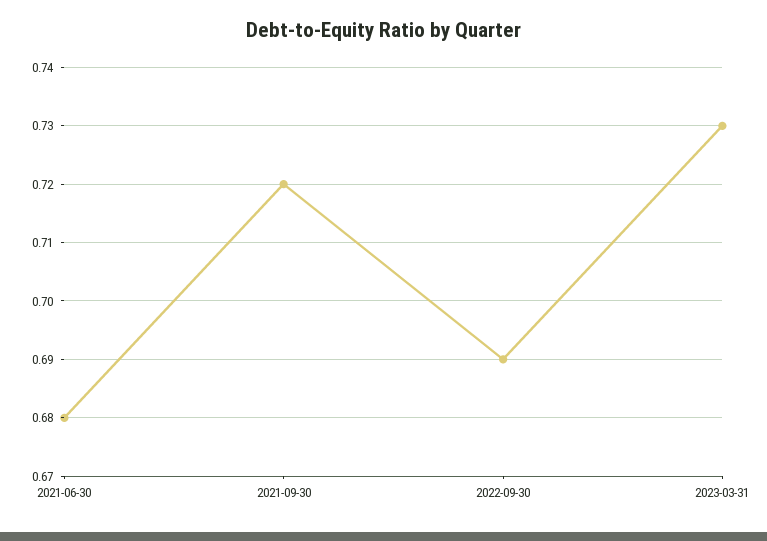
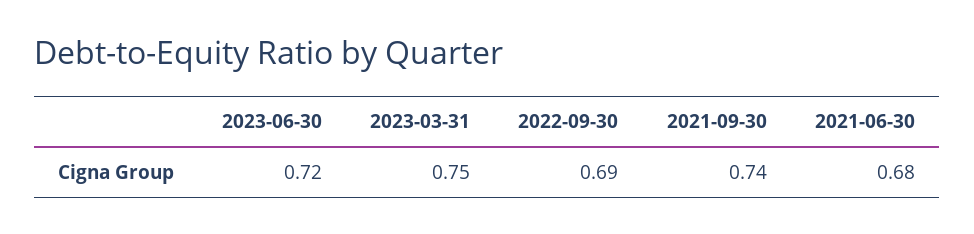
2021-09-30: 0.72 -> 0.74
2023-03-31: 0.73 -> 0.75
2023-06-30: none -> 0.72

